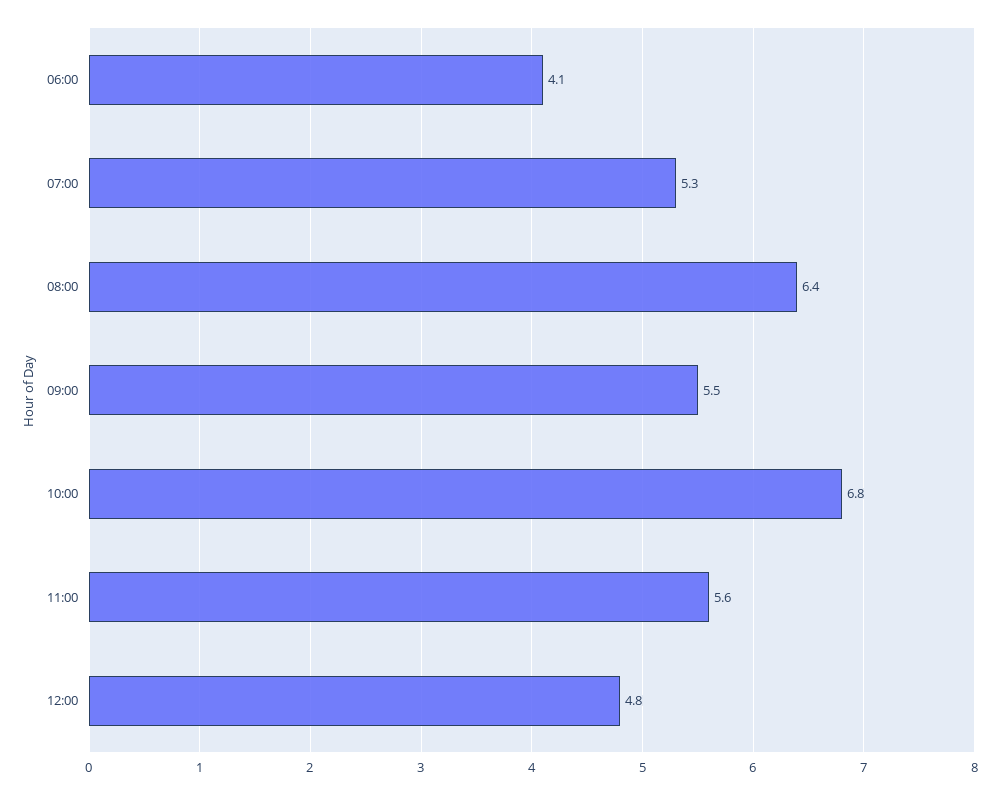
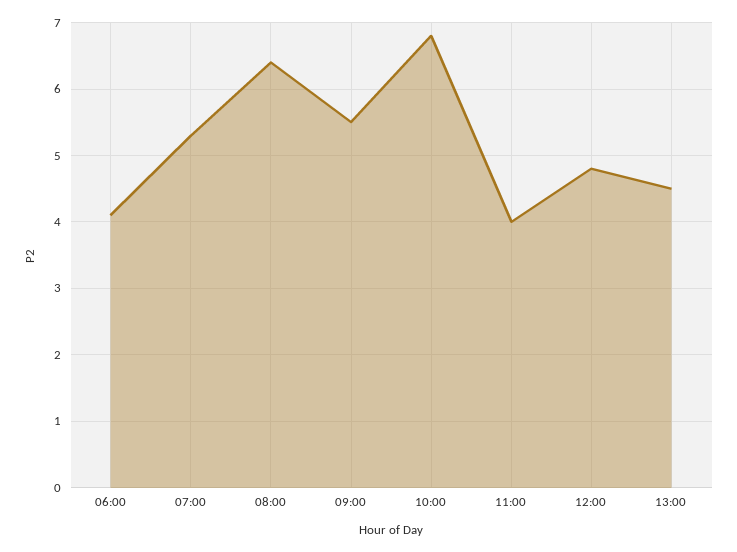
11:00: 5.6 -> 4
13:00: none -> 4.5

